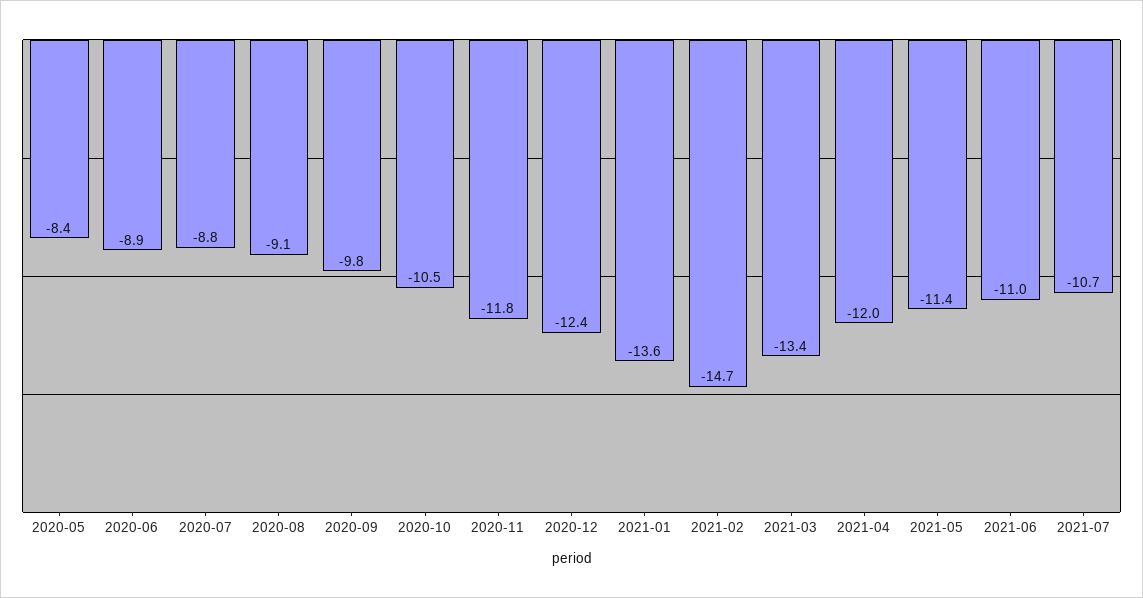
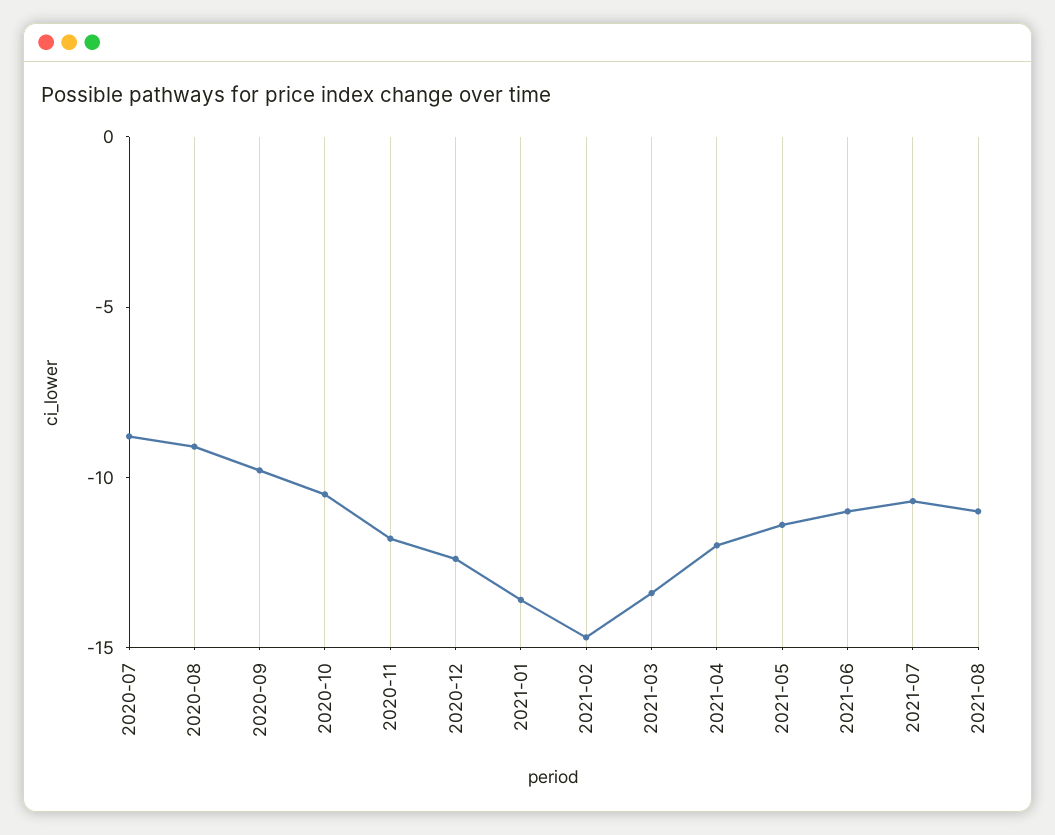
2020-05: -8.4 -> none
2020-06: -8.9 -> none
2021-08: none -> -11

